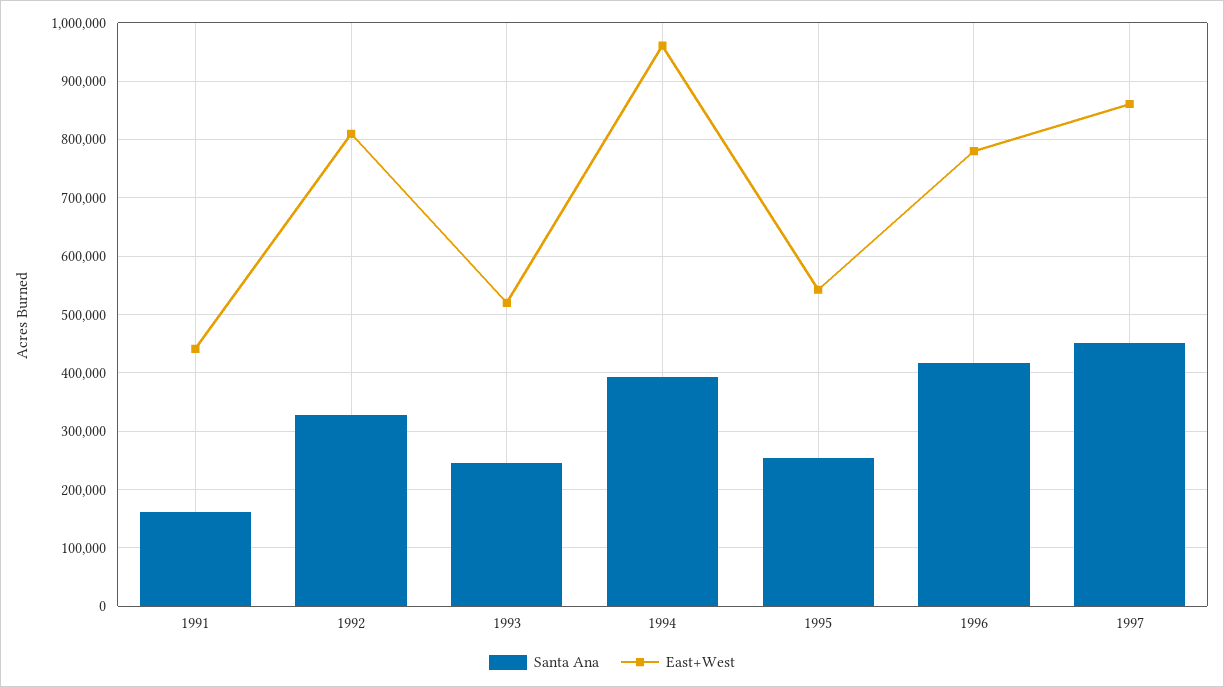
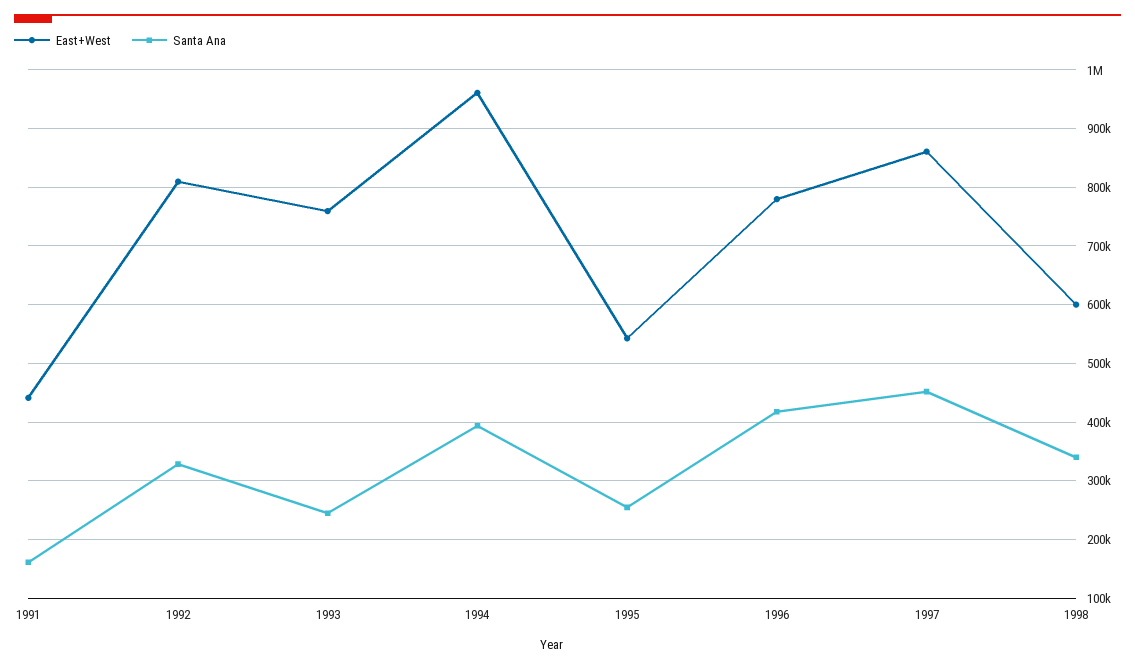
East+West, 1993: 520000 -> 760000
East+West, 1998: none -> 600000
Santa Ana, 1998: none -> 340000

